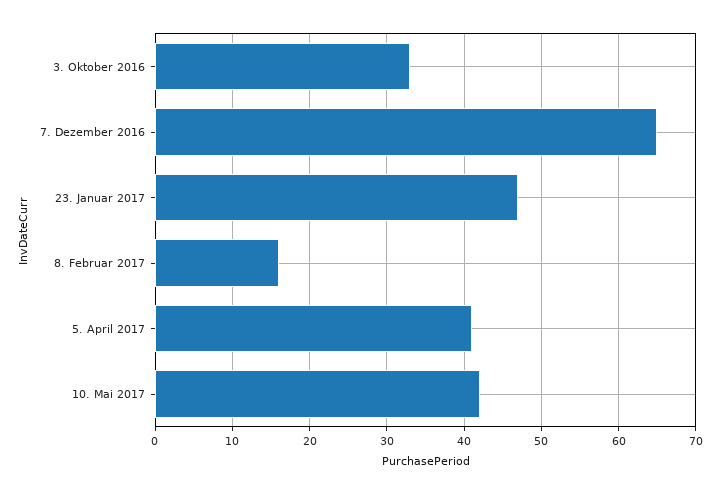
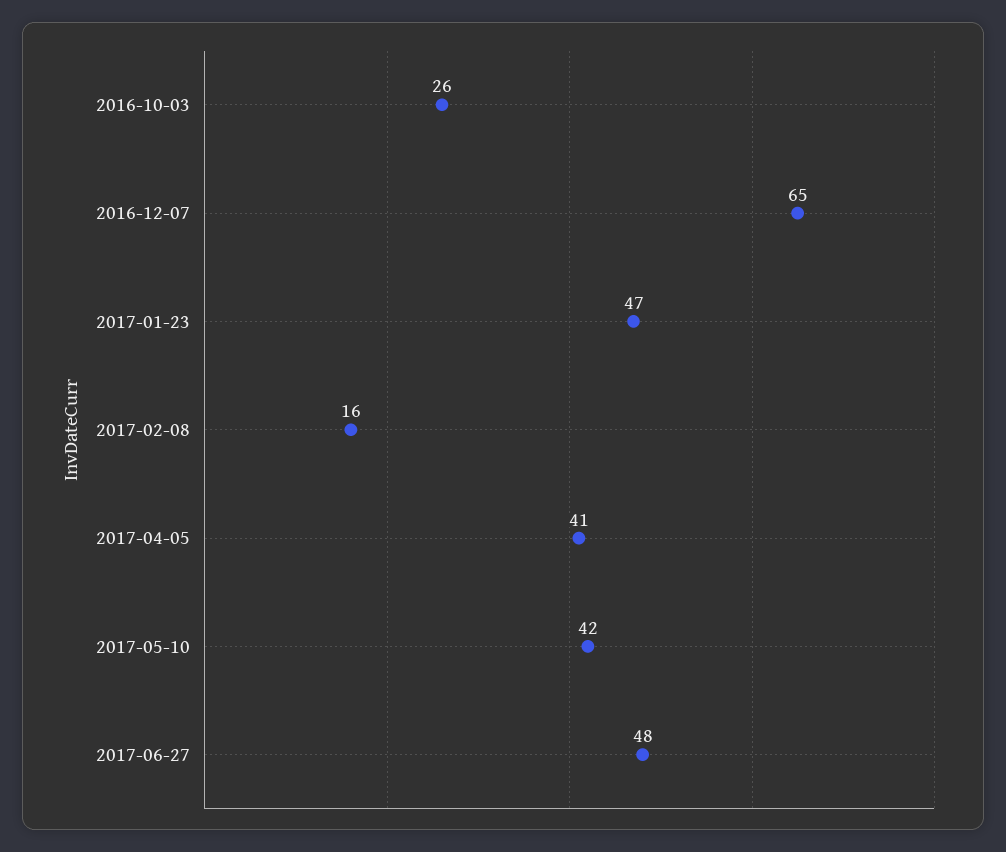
3. Oktober 2016: 33 -> 26
2017-06-27: none -> 48

